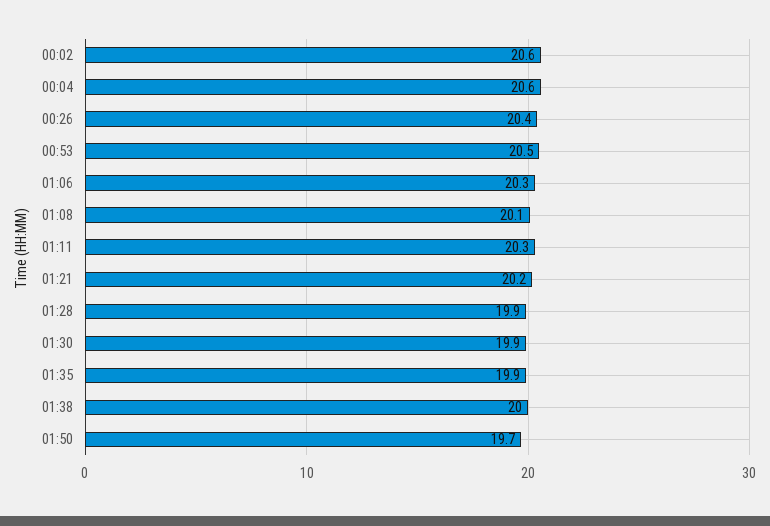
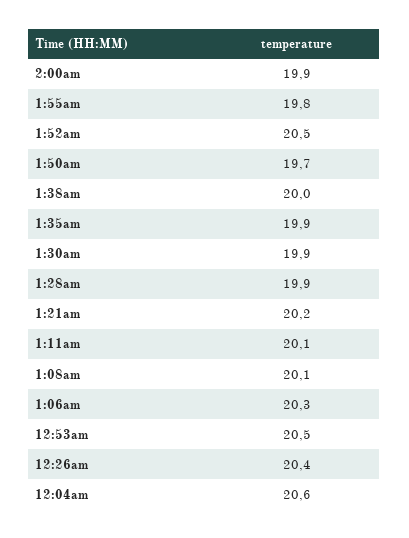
00:02: 20.6 -> none
01:11: 20.3 -> 20.1
2:00am: none -> 19.9
1:55am: none -> 19.8
1:52am: none -> 20.5

